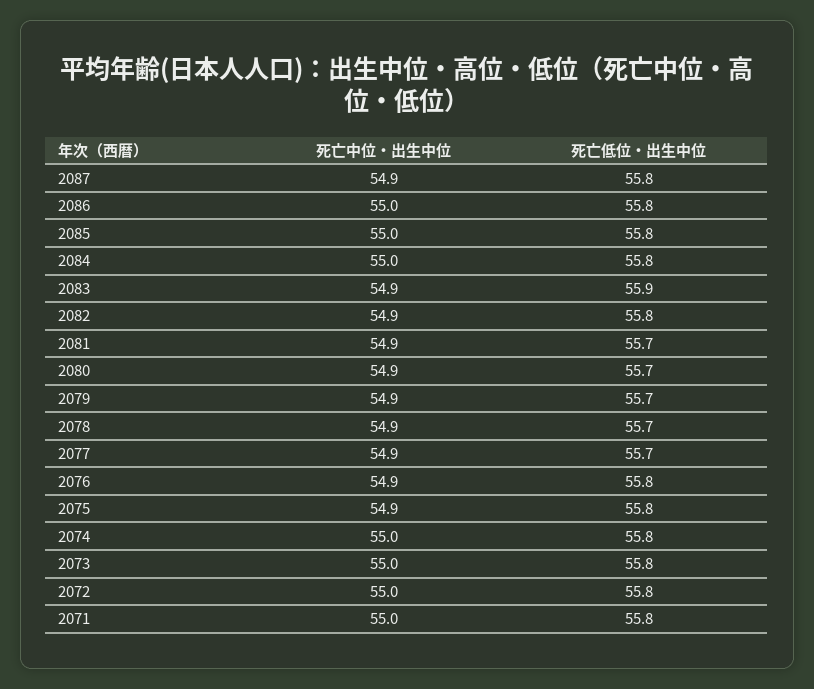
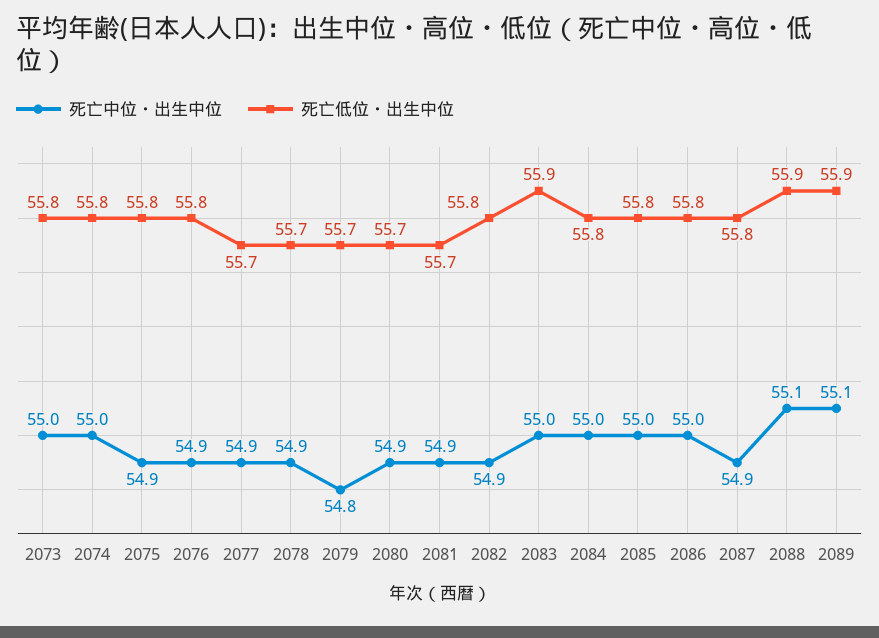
死亡中位・出生中位, 2083: 54.9 -> 55
死亡中位・出生中位, 2079: 54.9 -> 54.8
死亡中位・出生中位, 2072: 55 -> none
死亡低位・出生中位, 2072: 55.8 -> none
死亡中位・出生中位, 2071: 55 -> none
死亡低位・出生中位, 2071: 55.8 -> none
死亡中位・出生中位, 2088: none -> 55.1
死亡低位・出生中位, 2088: none -> 55.9
死亡中位・出生中位, 2089: none -> 55.1
死亡低位・出生中位, 2089: none -> 55.9

